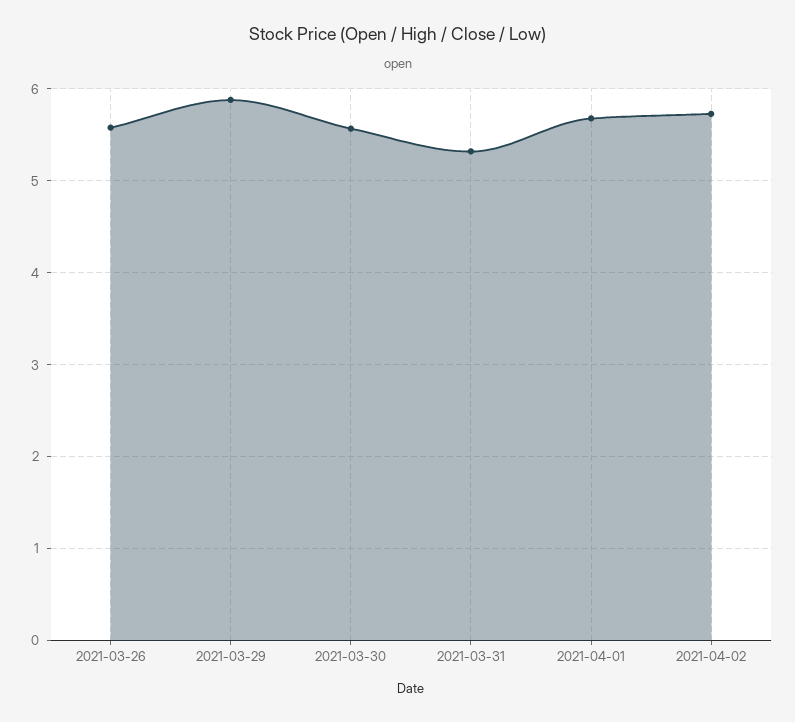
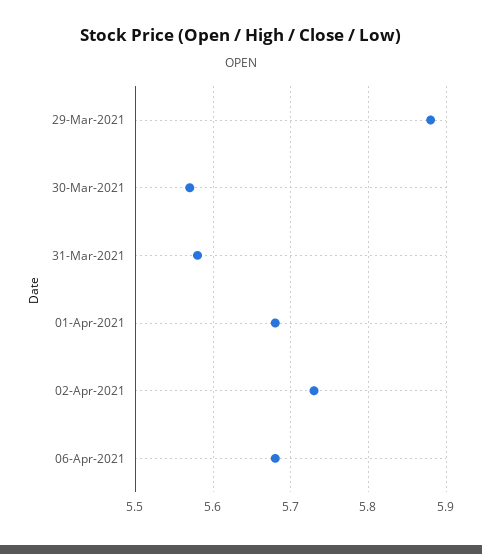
2021-03-26: 5.6 -> none
2021-03-31: 5.3 -> 5.58
06-Apr-2021: none -> 5.68

